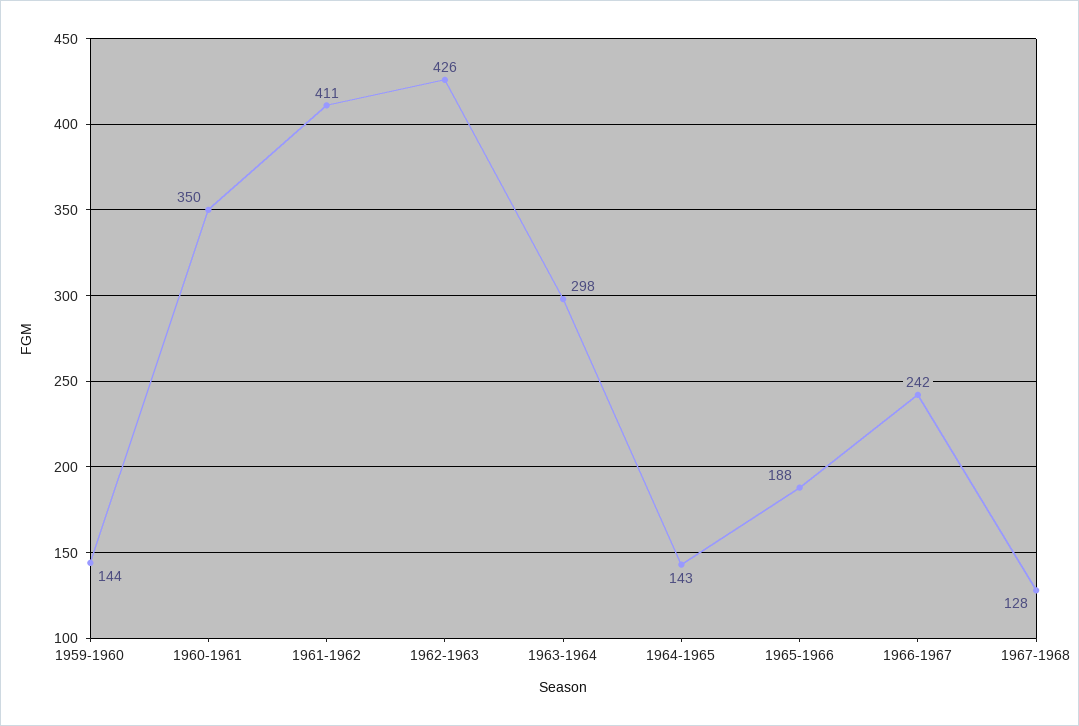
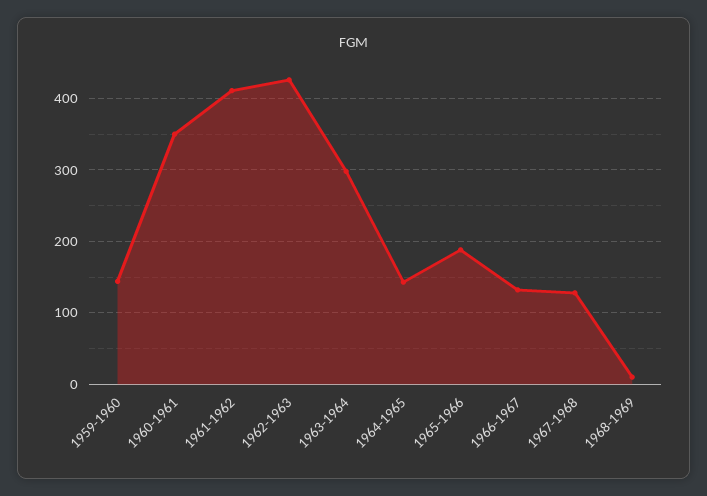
1966-1967: 242 -> 130
1968-1969: none -> 10

